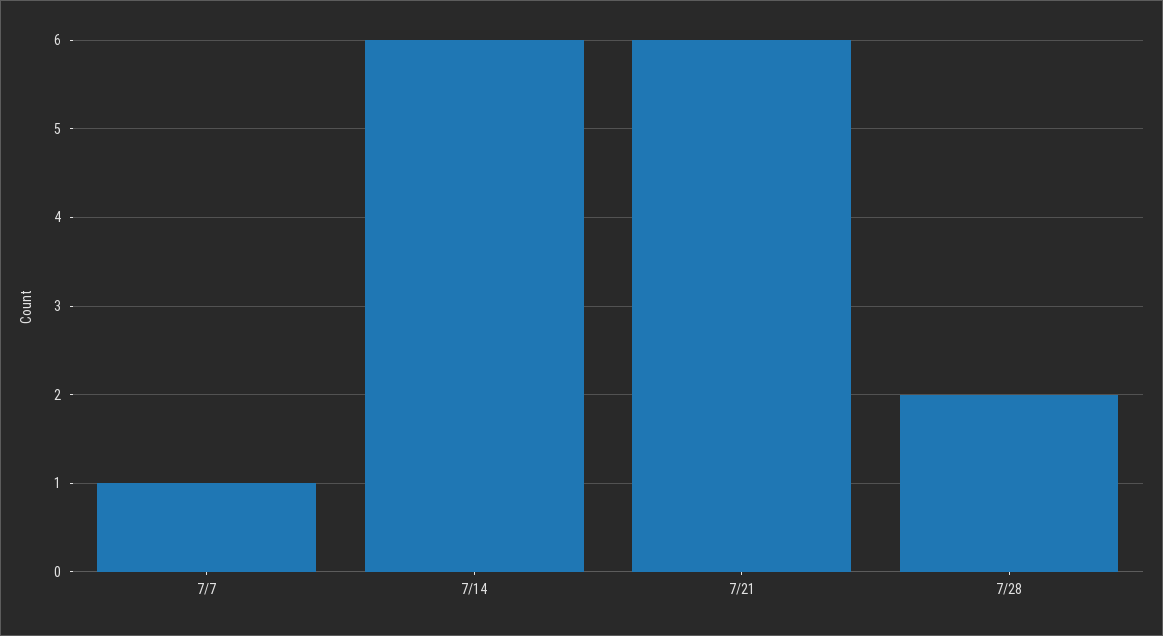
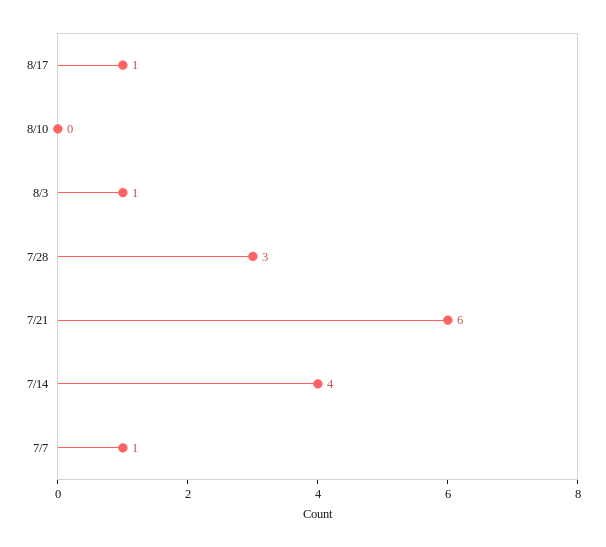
7/14: 6 -> 4
7/28: 2 -> 3
8/17: none -> 1
8/10: none -> 0
8/3: none -> 1

